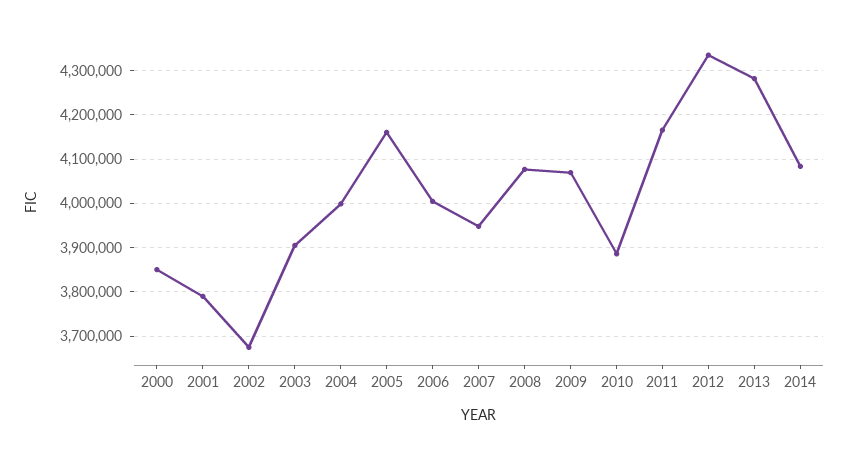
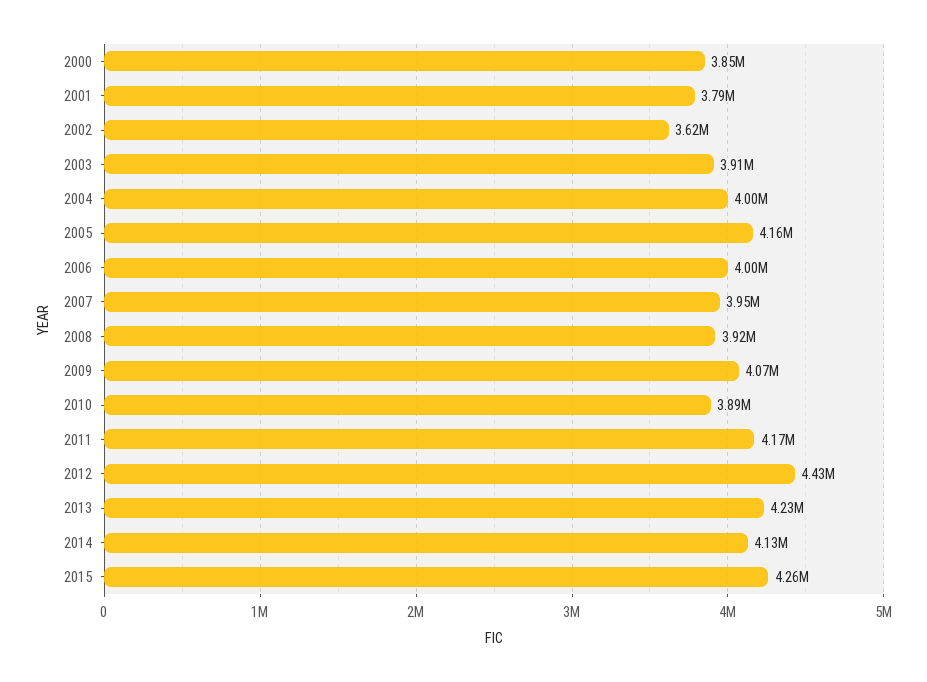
2002: 3680000 -> 3620000
2008: 4080000 -> 3920000
2012: 4340000 -> 4430000
2013: 4280000 -> 4230000
2014: 4080000 -> 4130000
2015: none -> 4260000

